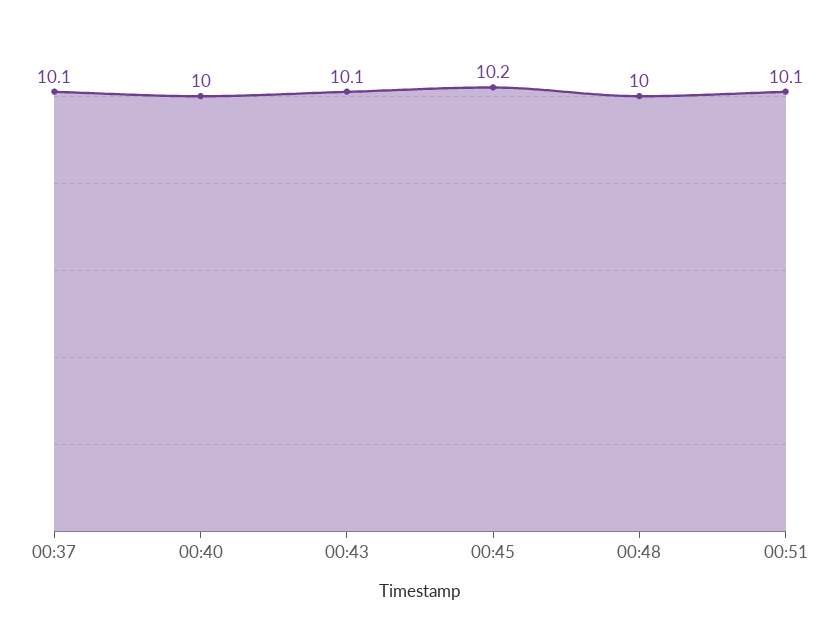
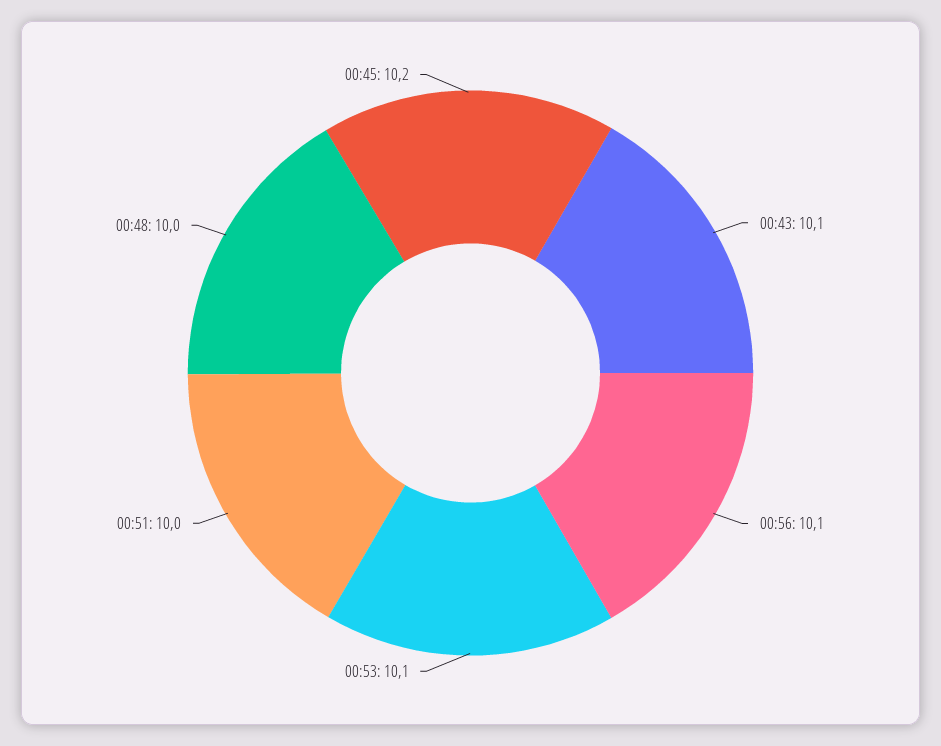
00:37: 10.1 -> none
00:40: 10 -> none
00:51: 10.1 -> 10
00:56: none -> 10.1
00:53: none -> 10.1

